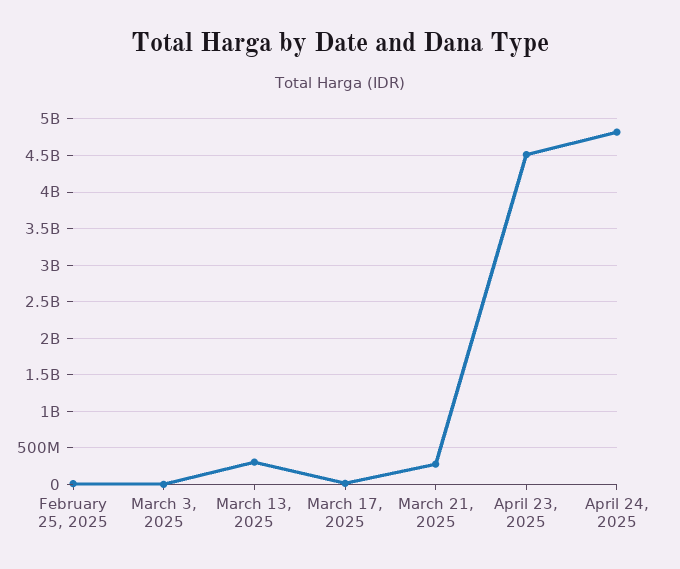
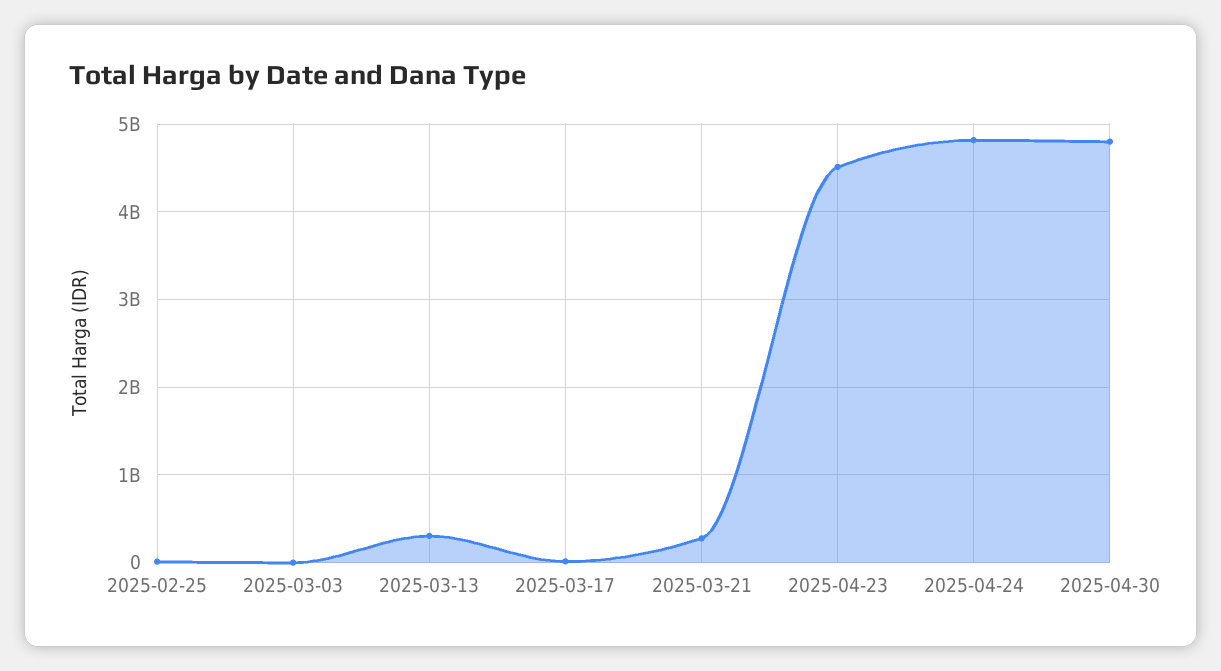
2025-04-30: none -> 4800000000

